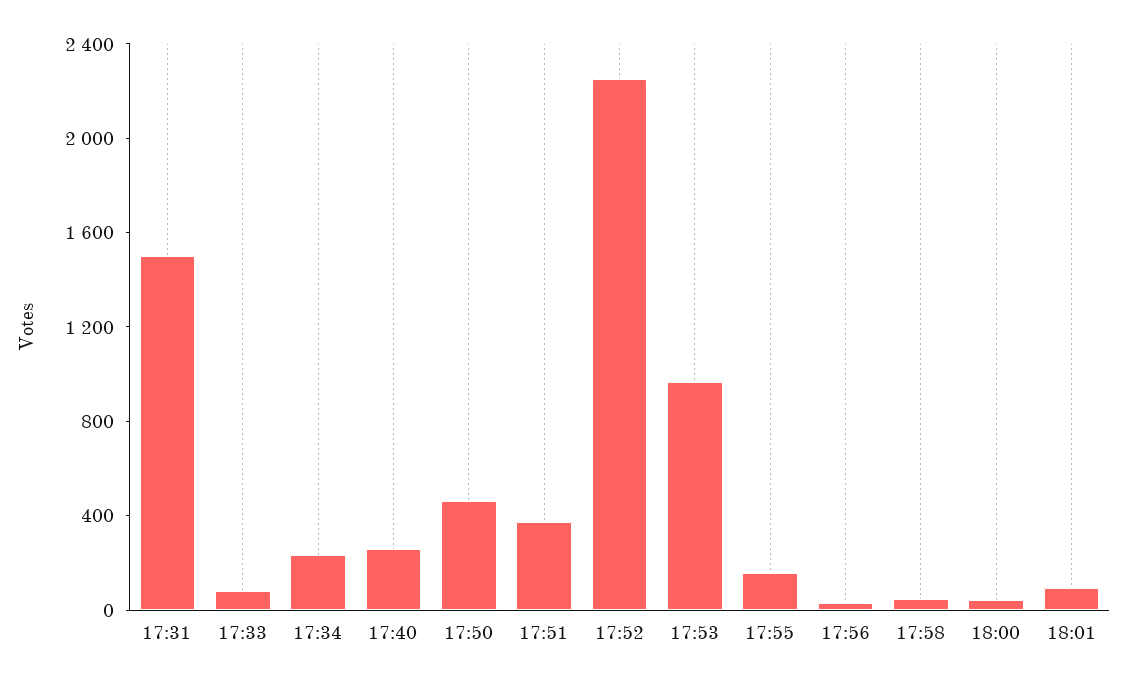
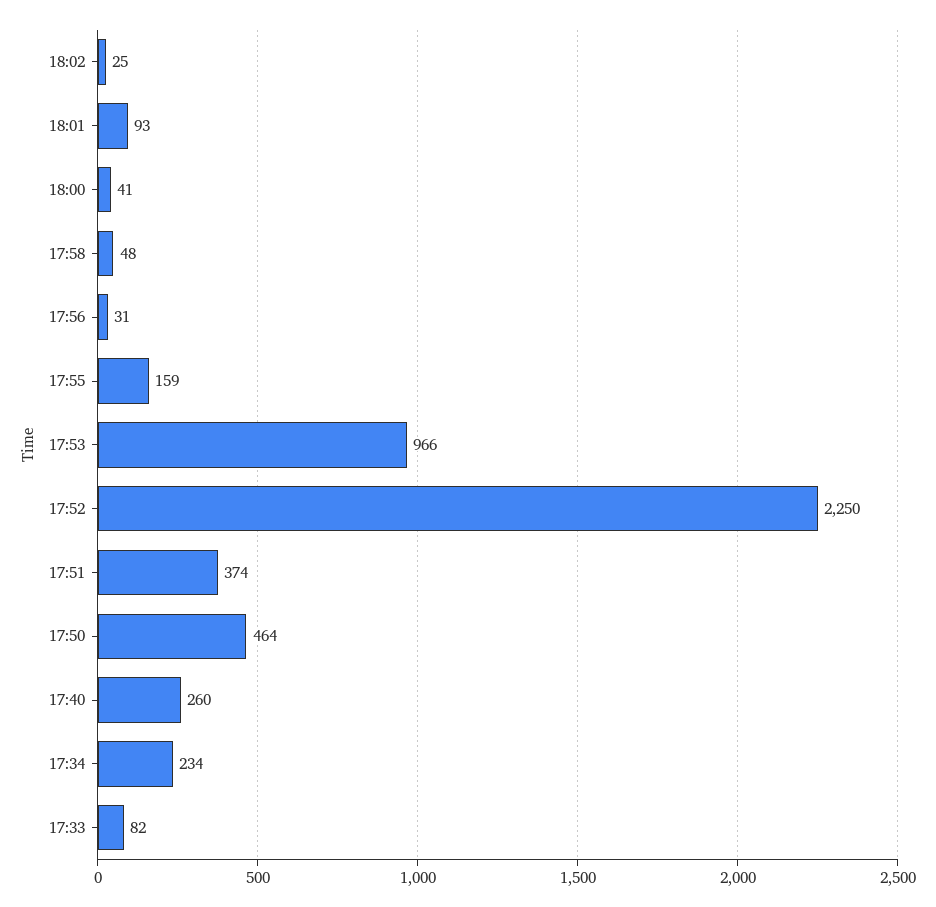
17:31: 1500 -> none
18:02: none -> 25

